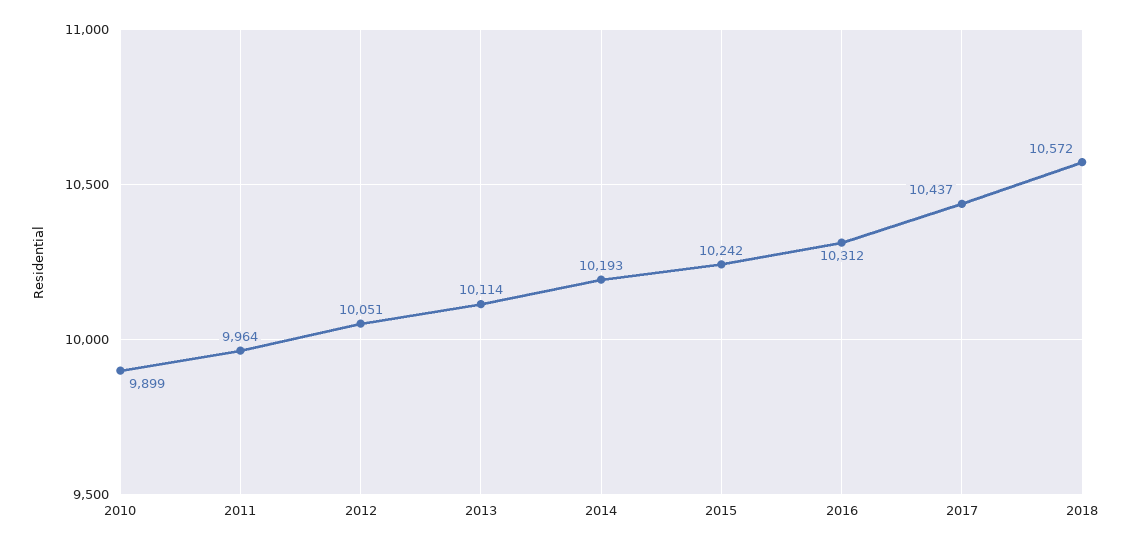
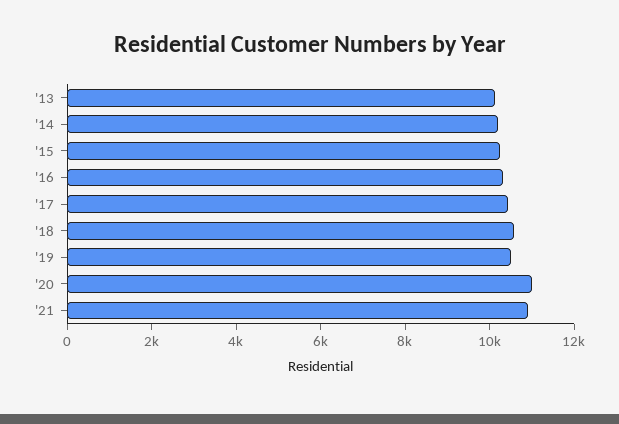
2010: 9899 -> none
2011: 9964 -> none
2012: 10051 -> none
'19: none -> 10500
'20: none -> 11000
'21: none -> 11000

